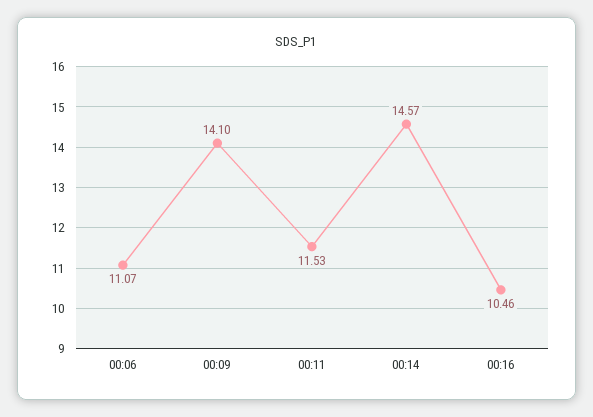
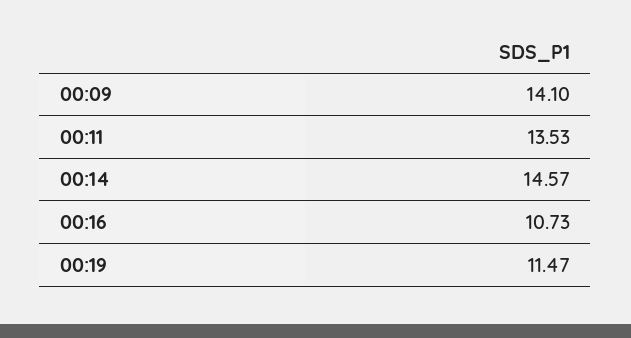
00:06: 11.07 -> none
00:11: 11.53 -> 13.53
00:16: 10.46 -> 10.73
00:19: none -> 11.47

